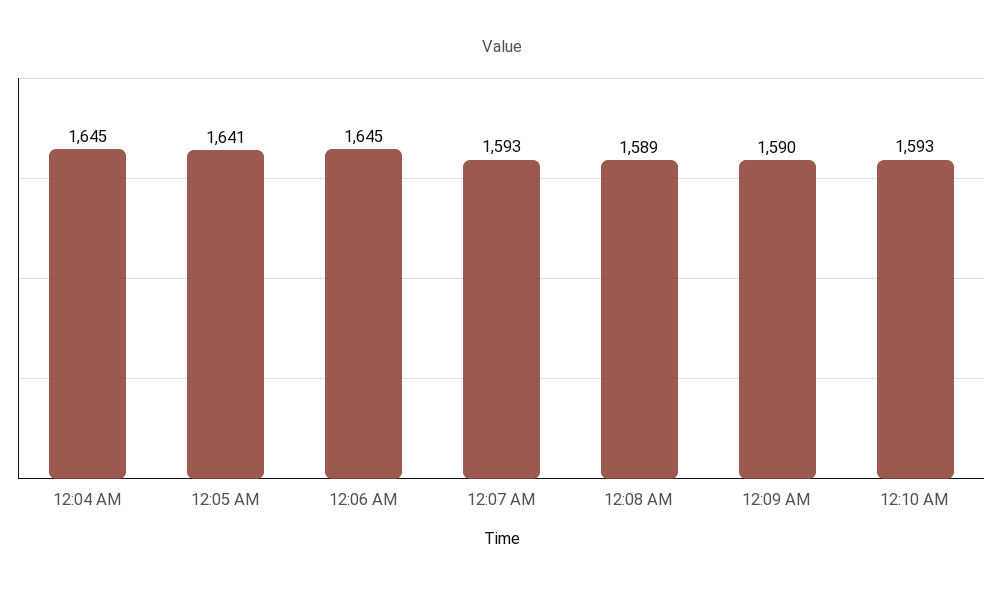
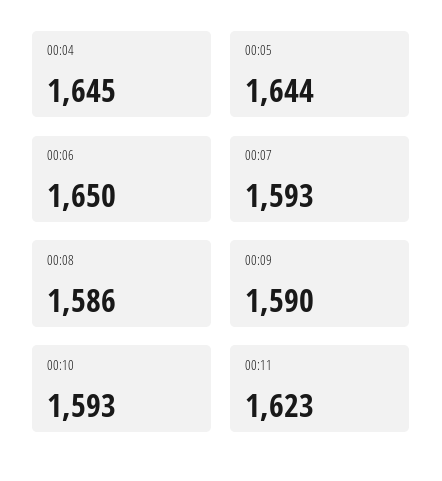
12:05 AM: 1641 -> 1644
12:06 AM: 1645 -> 1650
12:08 AM: 1589 -> 1586
00:11: none -> 1623

